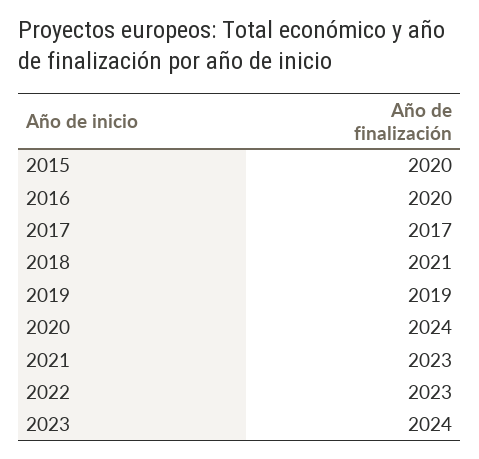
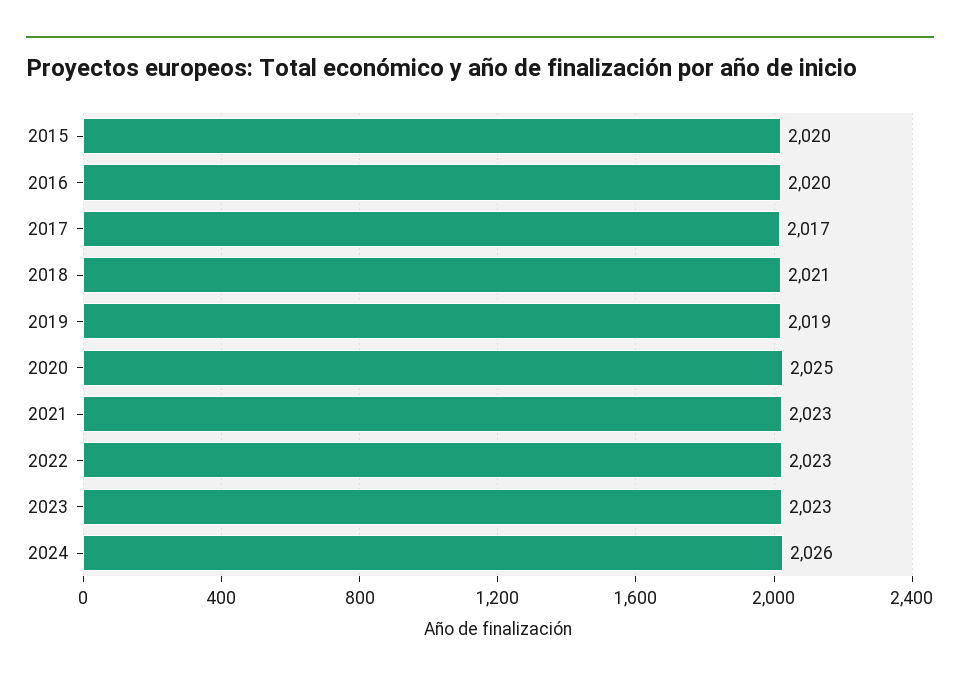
2020: 2024 -> 2025
2023: 2024 -> 2023
2024: none -> 2026

